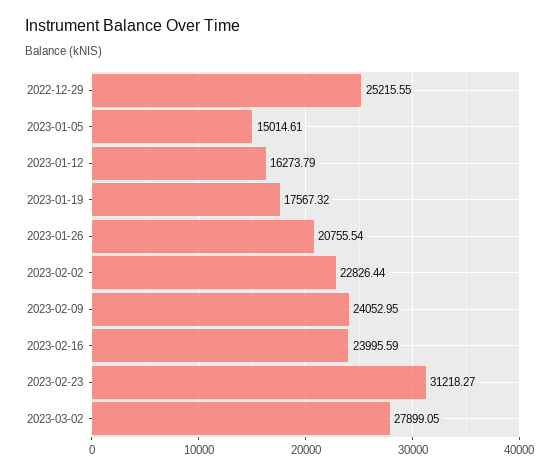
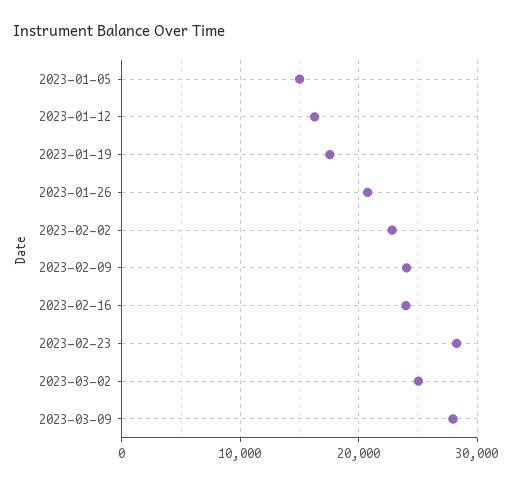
2022-12-29: 25215.55 -> none
2023-02-23: 31218.27 -> 28000
2023-03-02: 27899.05 -> 25000
2023-03-09: none -> 28000

